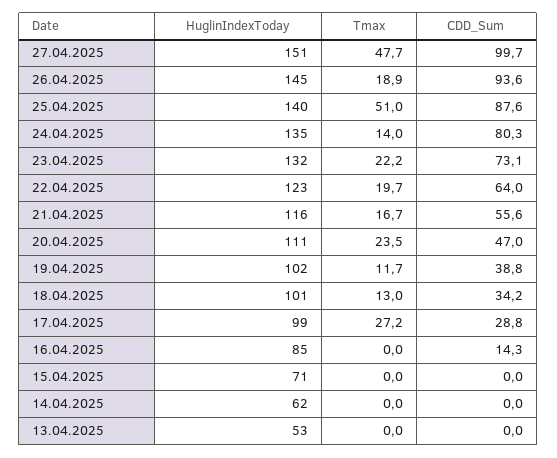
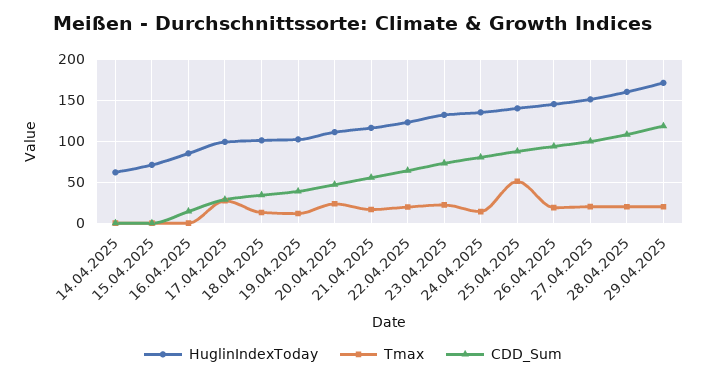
Tmax, 27.04.2025: 47.7 -> 20
HuglinIndexToday, 13.04.2025: 53 -> none
Tmax, 13.04.2025: 0 -> none
CDD_Sum, 13.04.2025: 0 -> none
HuglinIndexToday, 28.04.2025: none -> 160
Tmax, 28.04.2025: none -> 20
CDD_Sum, 28.04.2025: none -> 110
HuglinIndexToday, 29.04.2025: none -> 170
Tmax, 29.04.2025: none -> 20
CDD_Sum, 29.04.2025: none -> 120

